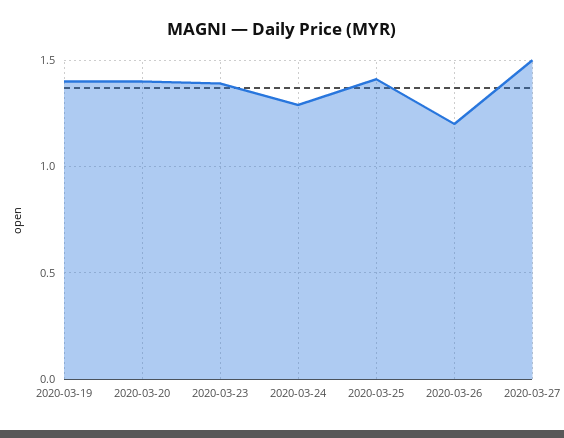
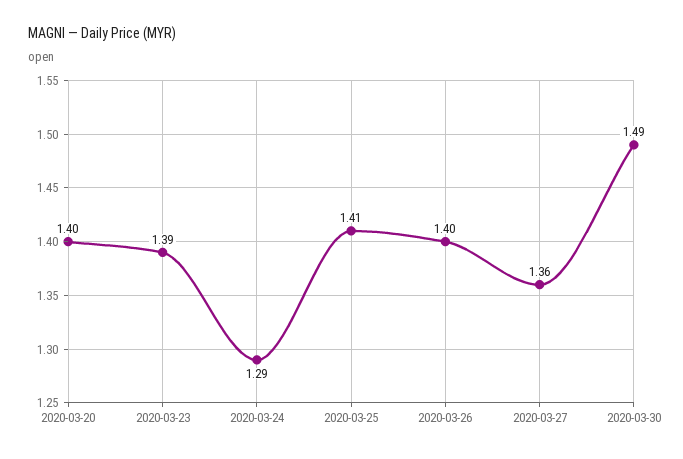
2020-03-19: 1.4 -> none
2020-03-26: 1.2 -> 1.4
2020-03-27: 1.5 -> 1.36
2020-03-30: none -> 1.49

